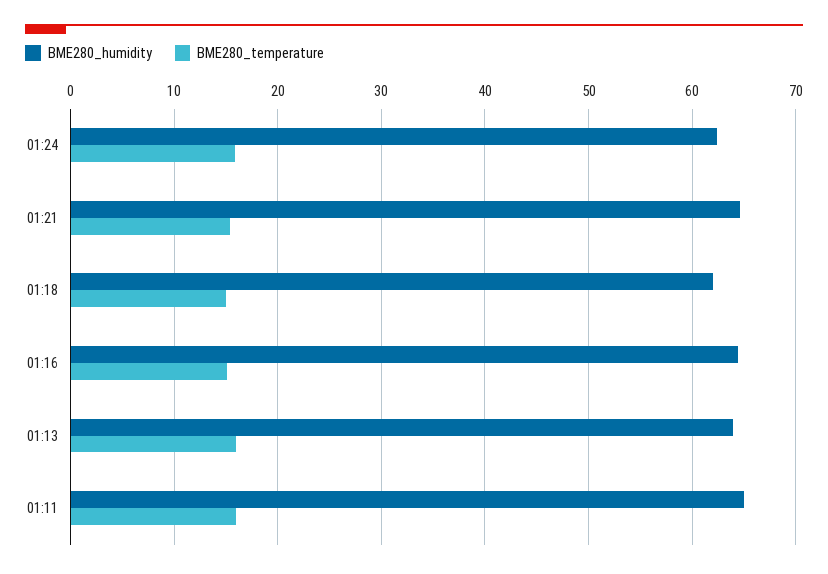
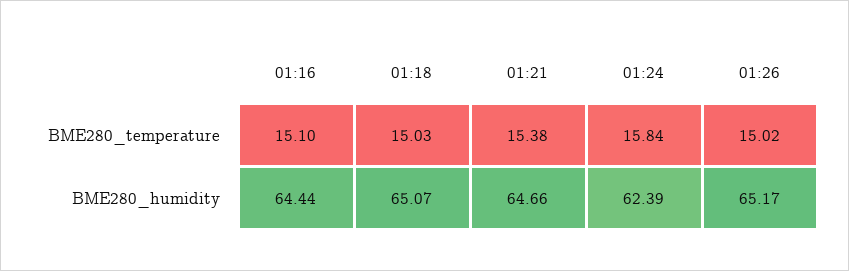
BME280_humidity, 01:18: 62 -> 65.07
BME280_humidity, 01:13: 64 -> none
BME280_temperature, 01:13: 16 -> none
BME280_humidity, 01:11: 65 -> none
BME280_temperature, 01:11: 16 -> none
BME280_temperature, 01:26: none -> 15.02
BME280_humidity, 01:26: none -> 65.17

